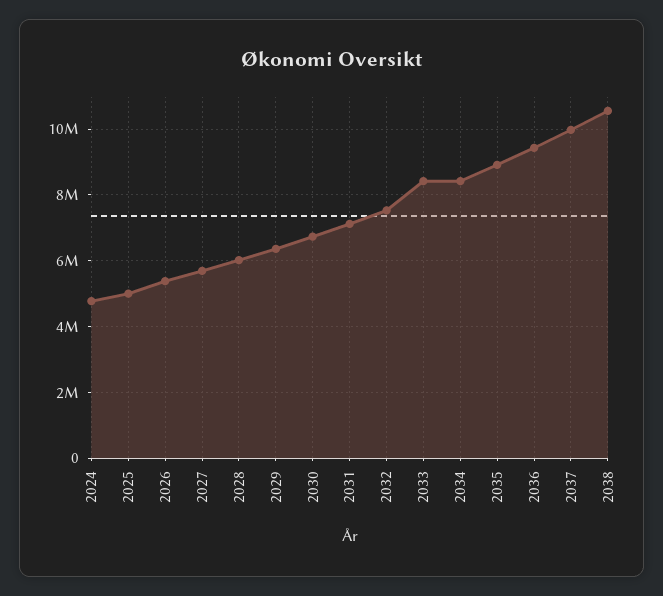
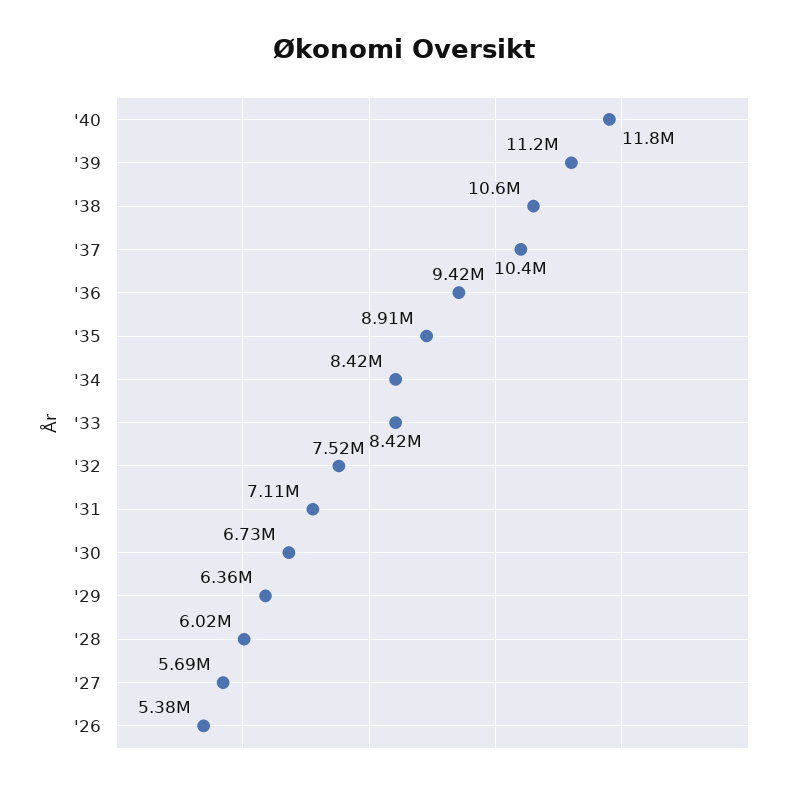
2024: 4800000 -> none
2025: 5000000 -> none
2037: 10000000 -> 10400000
'40: none -> 11800000
'39: none -> 11200000

